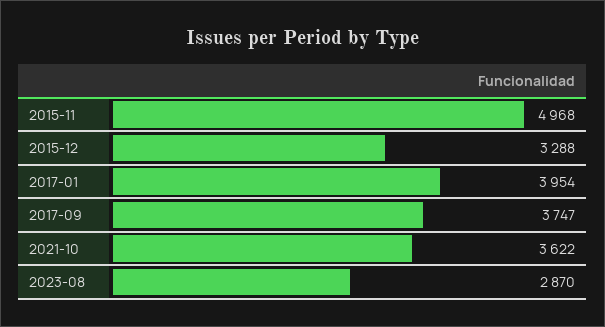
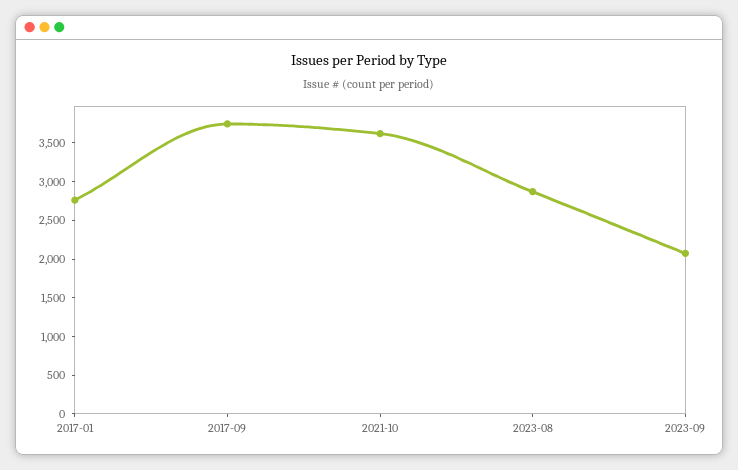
2015-11: 4968 -> none
2015-12: 3288 -> none
2017-01: 3954 -> 2750
2023-09: none -> 2000

